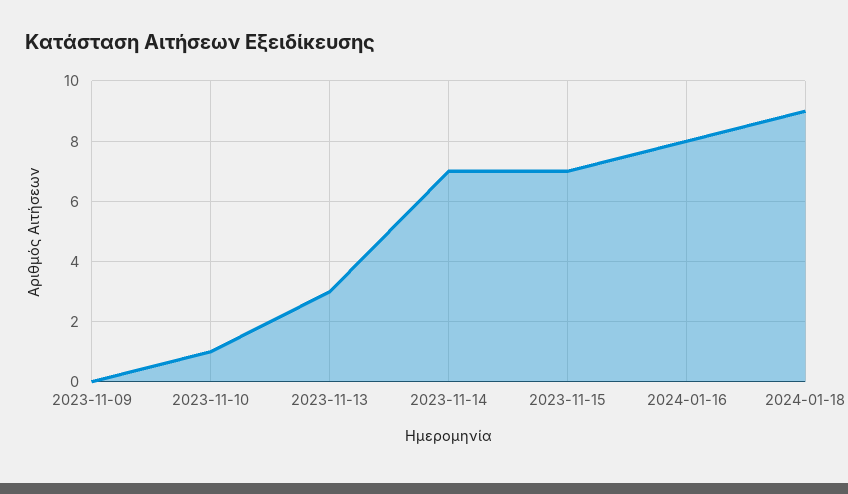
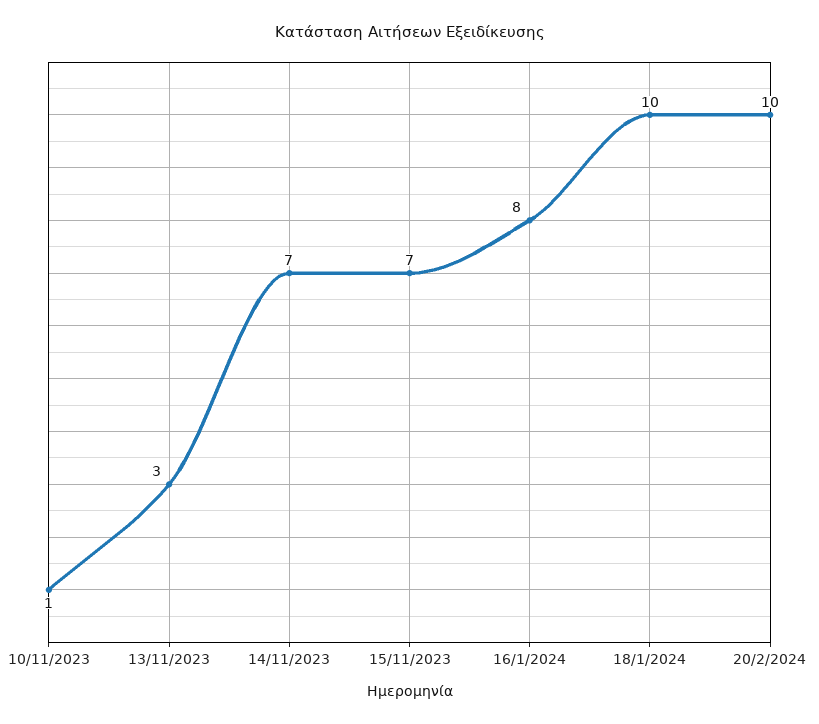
2023-11-09: 0 -> none
2024-01-18: 9 -> 10
20/2/2024: none -> 10

